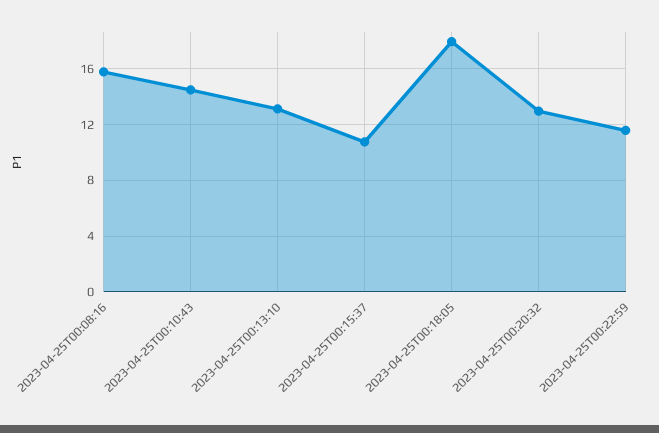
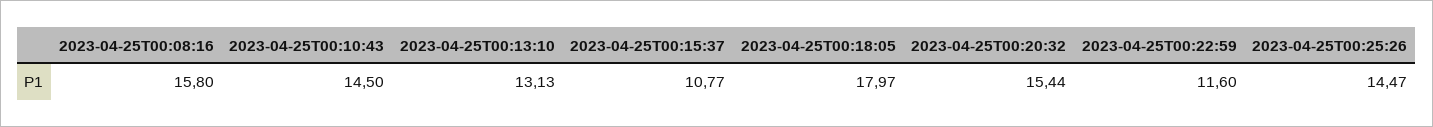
2023-04-25T00:20:32: 13 -> 15.44
2023-04-25T00:25:26: none -> 14.47

